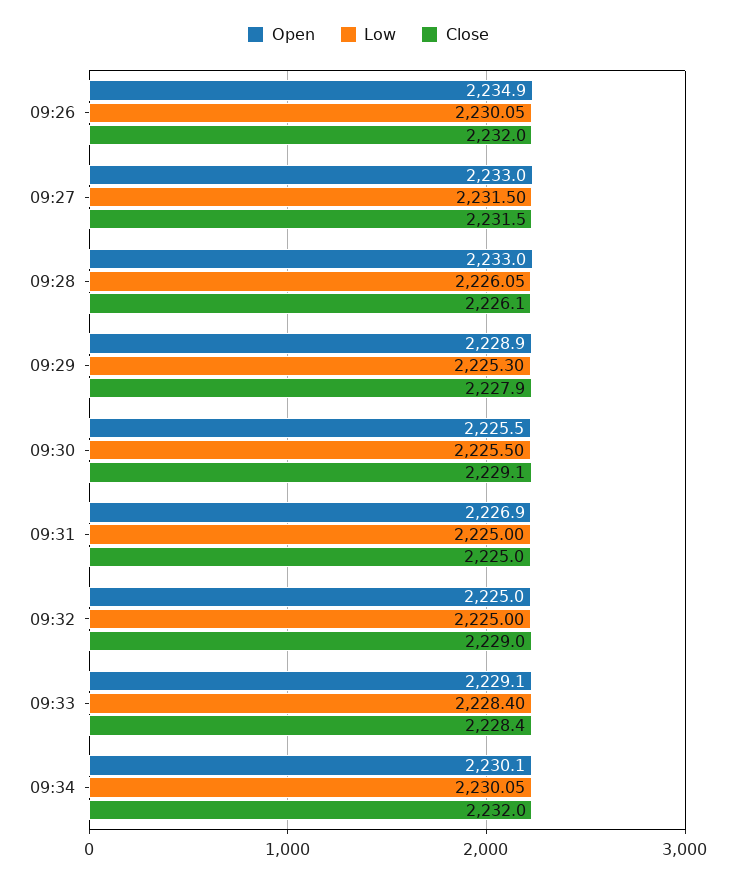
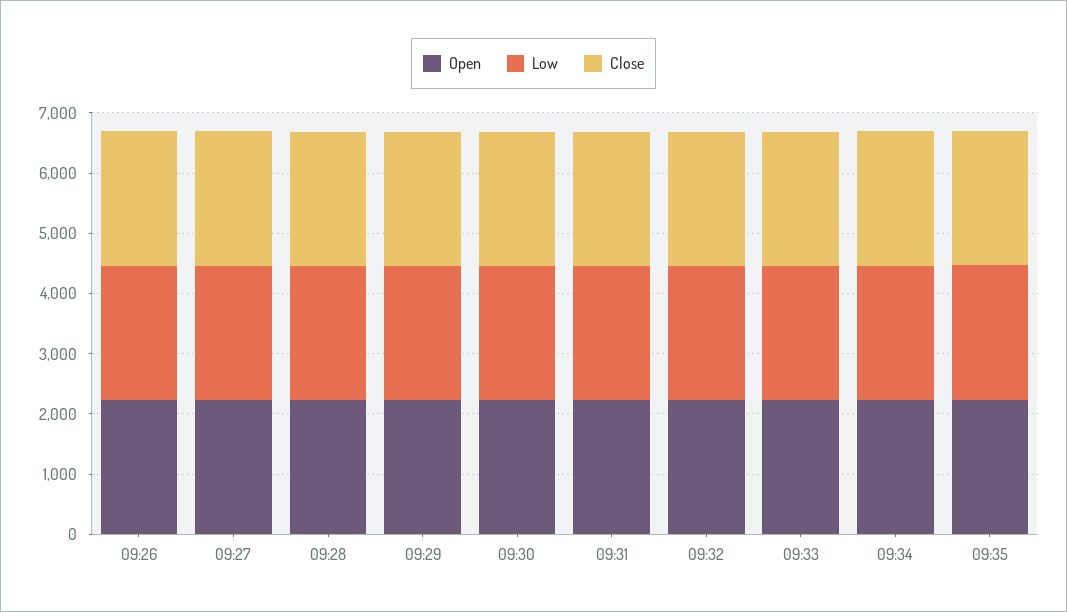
Open, 09:35: none -> 2200
Low, 09:35: none -> 2200
Close, 09:35: none -> 2200

